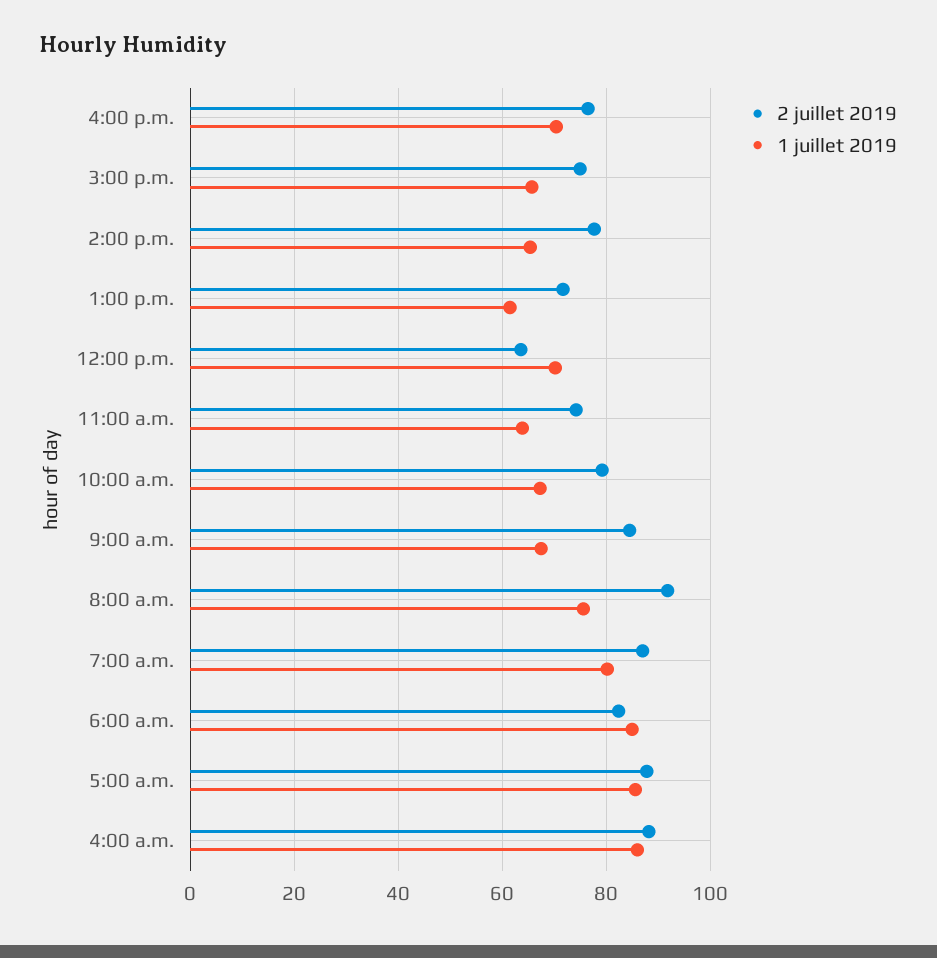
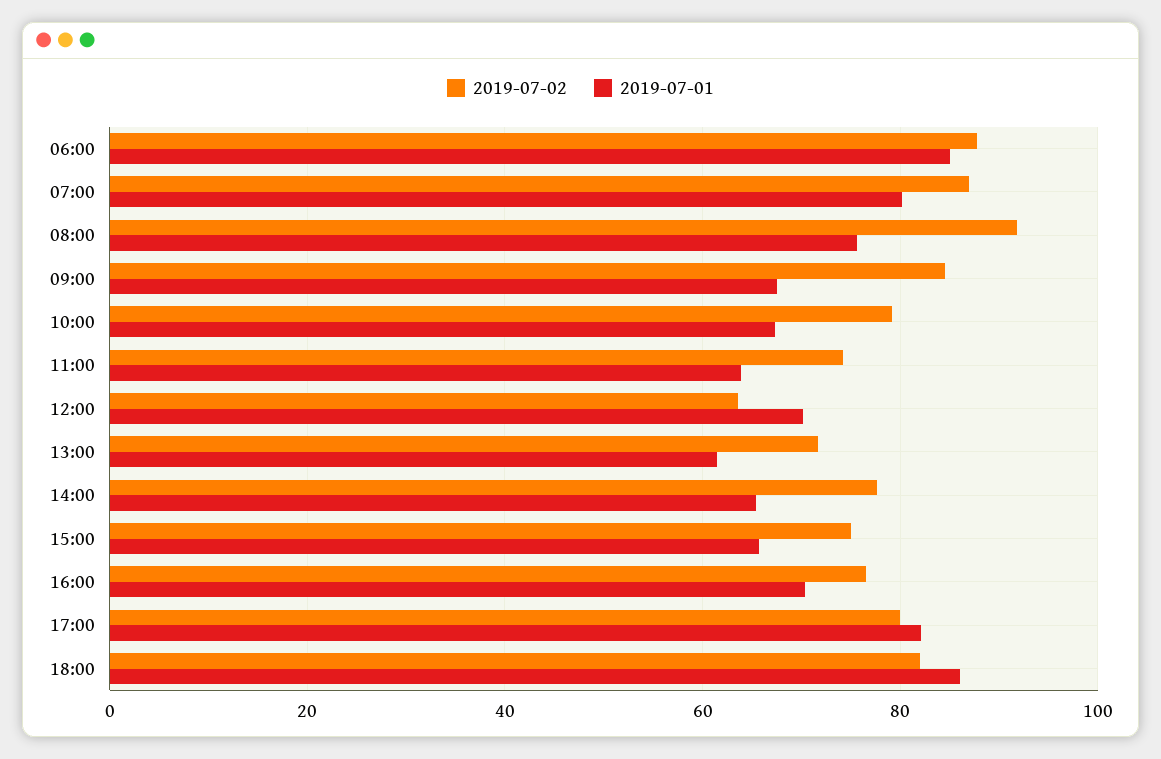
2 juillet 2019, 6:00 a.m.: 82 -> 88
2 juillet 2019, 5:00 a.m.: 88 -> none
1 juillet 2019, 5:00 a.m.: 86 -> none
2 juillet 2019, 4:00 a.m.: 88 -> none
1 juillet 2019, 4:00 a.m.: 86 -> none
2 juillet 2019, 17:00: none -> 80
1 juillet 2019, 17:00: none -> 82
2 juillet 2019, 18:00: none -> 82
1 juillet 2019, 18:00: none -> 86

